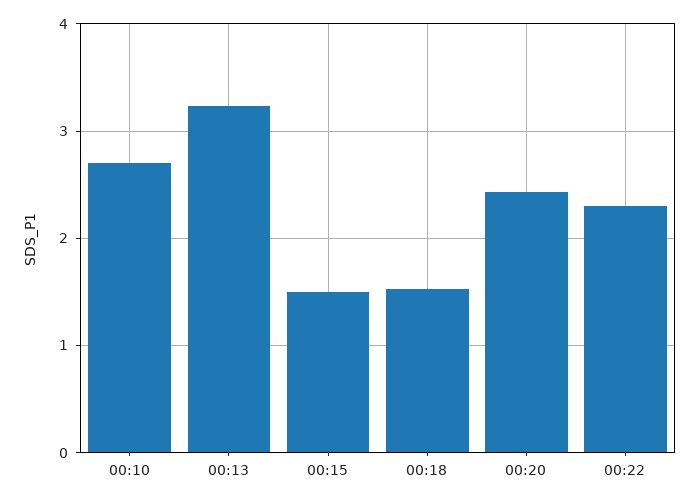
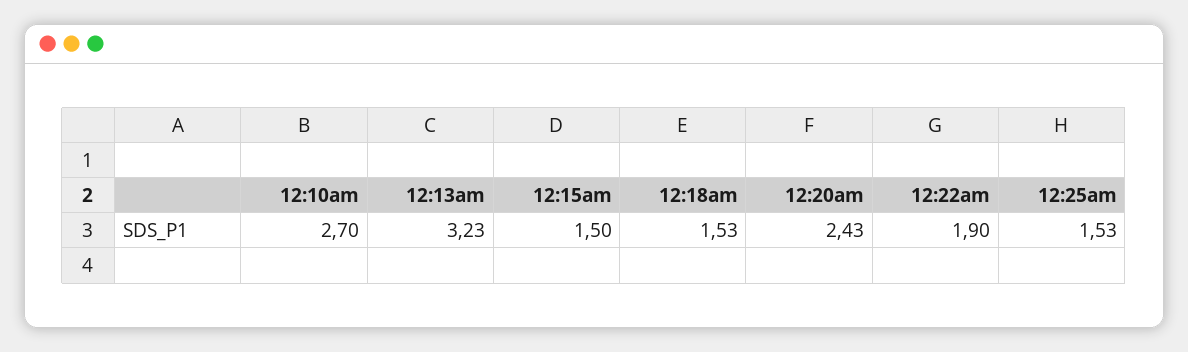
00:22: 2.3 -> 1.9
12:25am: none -> 1.53

